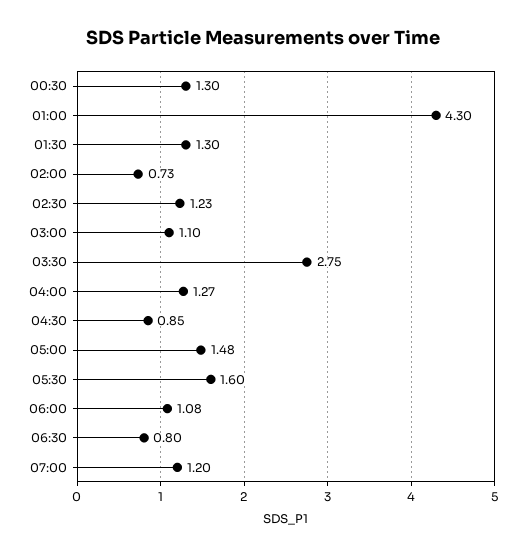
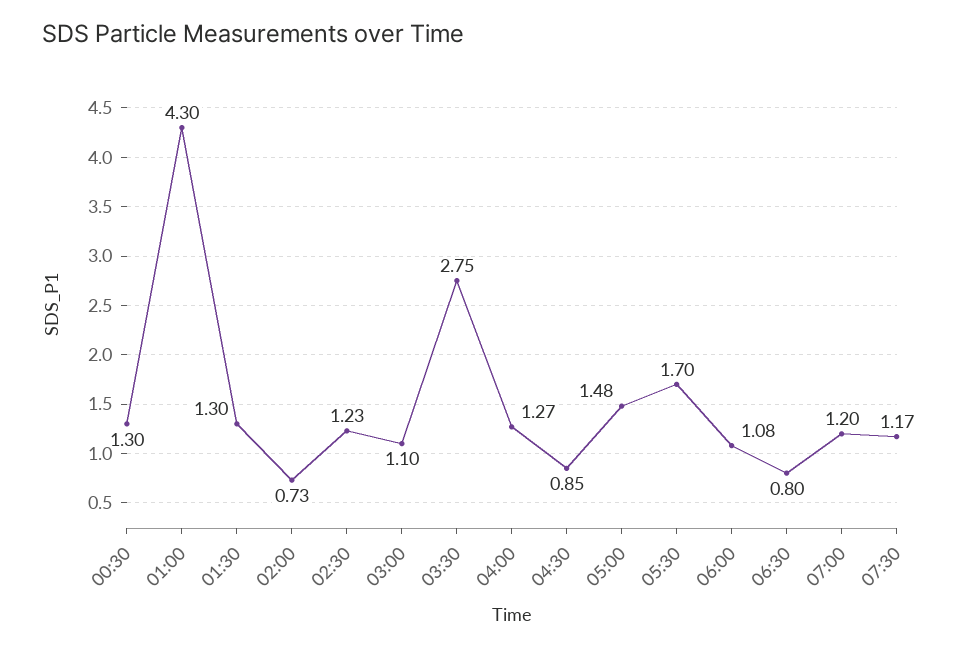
05:30: 1.6 -> 1.7
07:30: none -> 1.17

